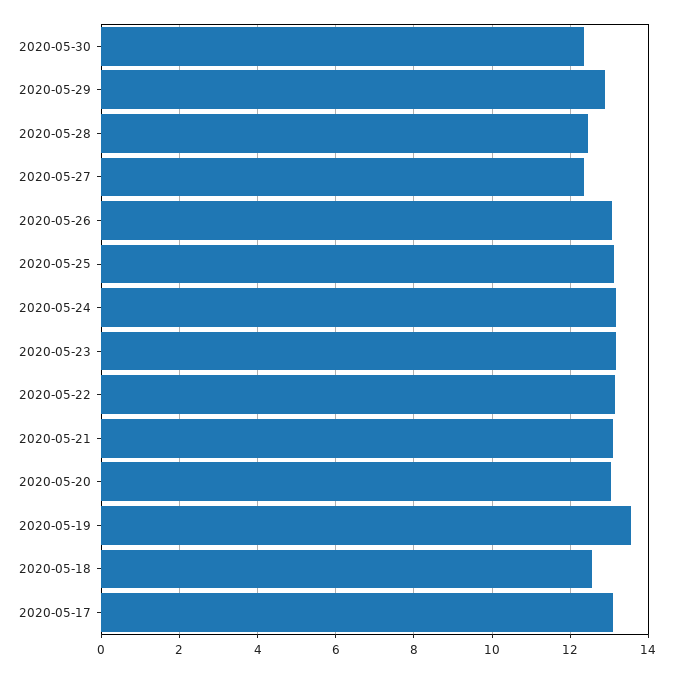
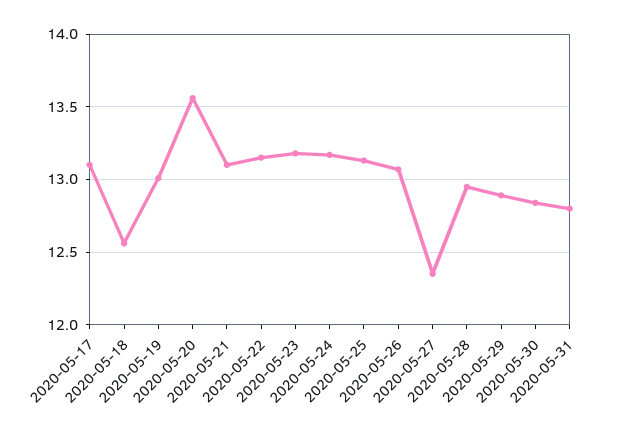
2020-05-30: 12.4 -> 12.85
2020-05-28: 12.4 -> 12.95
2020-05-20: 13 -> 13.55
2020-05-19: 13.6 -> 13
2020-05-31: none -> 12.8

